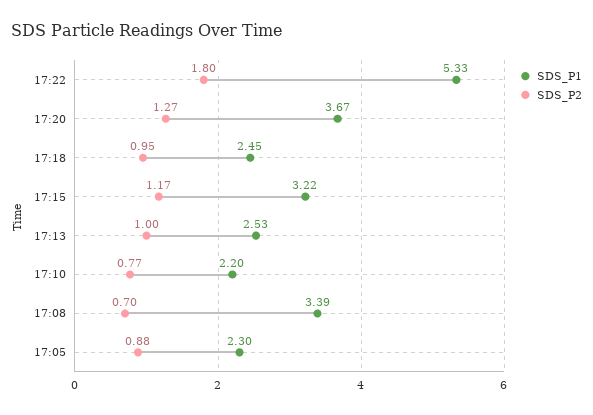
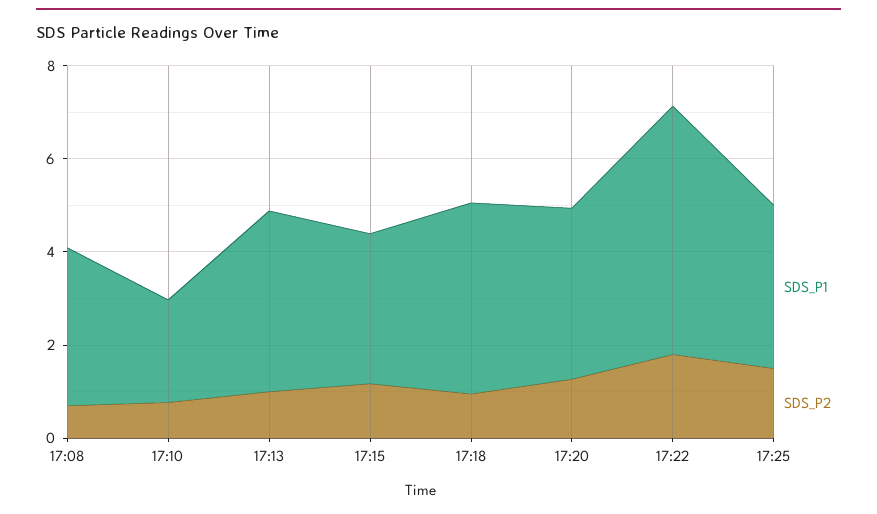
SDS_P1, 17:18: 2.45 -> 4
SDS_P1, 17:13: 2.53 -> 4
SDS_P1, 17:05: 2.3 -> none
SDS_P2, 17:05: 0.88 -> none
SDS_P1, 17:25: none -> 3.5
SDS_P2, 17:25: none -> 1.5

